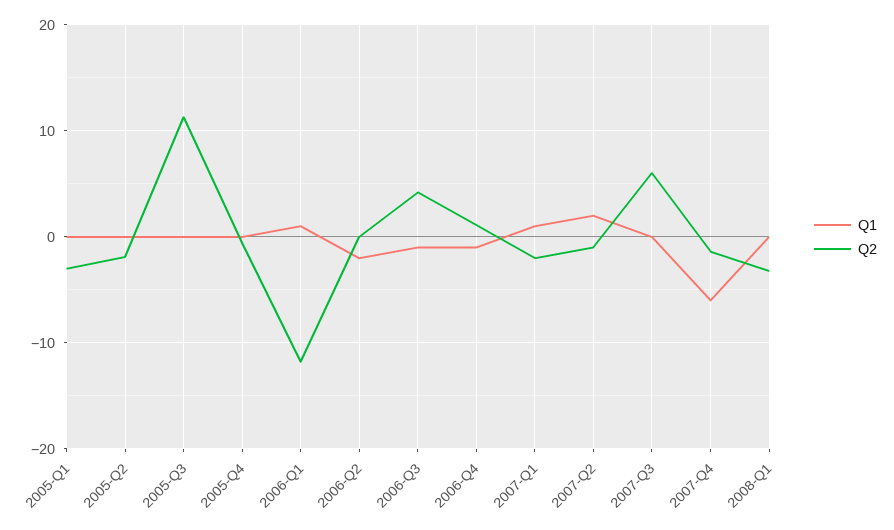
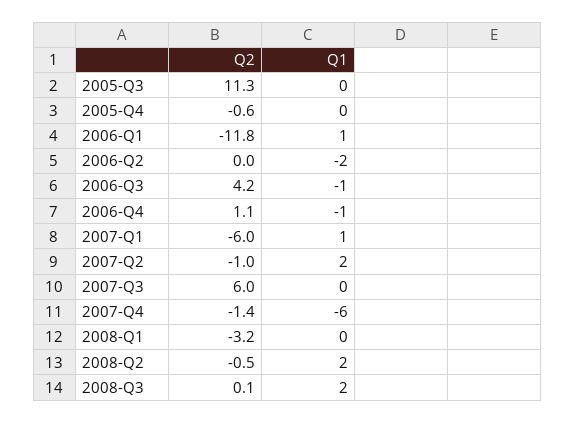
Q1, 2005-Q1: 0 -> none
Q2, 2005-Q1: -3 -> none
Q1, 2005-Q2: 0 -> none
Q2, 2005-Q2: -2 -> none
Q2, 2007-Q1: -2 -> -6
Q2, 2008-Q2: none -> -0.5
Q1, 2008-Q2: none -> 2
Q2, 2008-Q3: none -> 0.1
Q1, 2008-Q3: none -> 2

